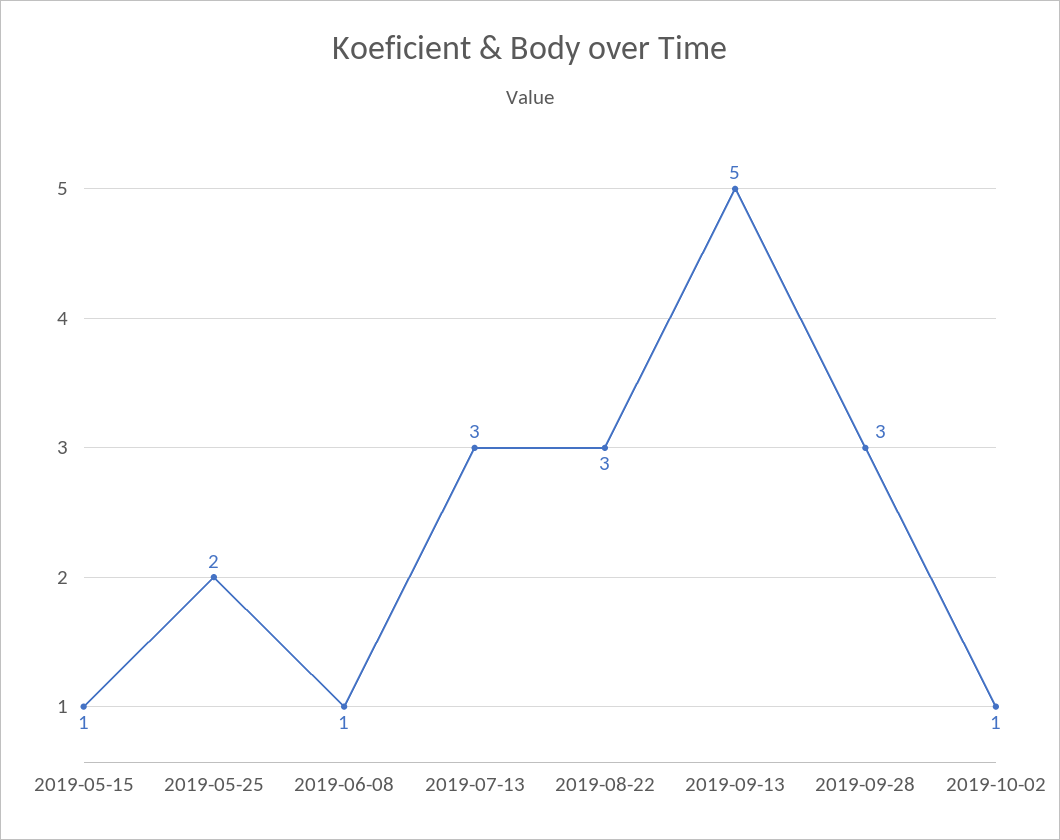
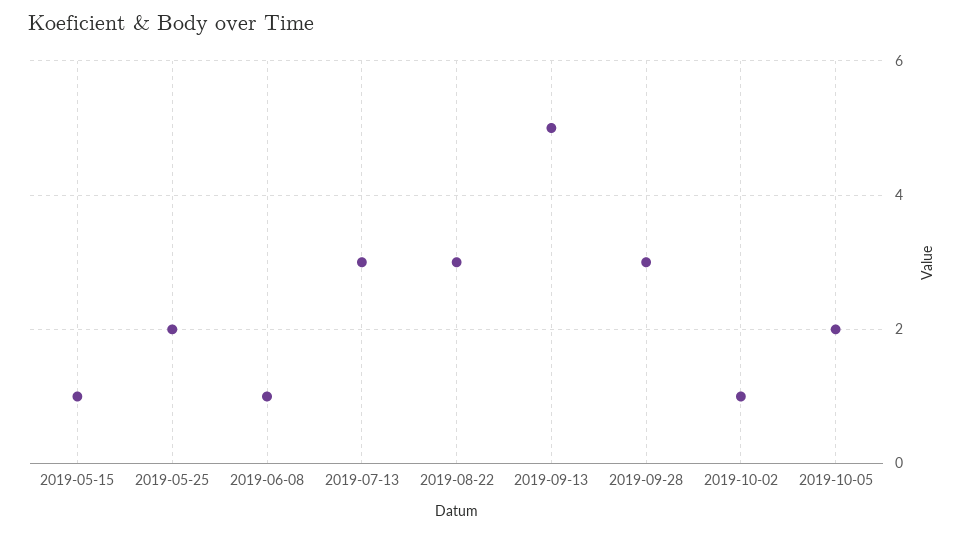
2019-10-05: none -> 2

